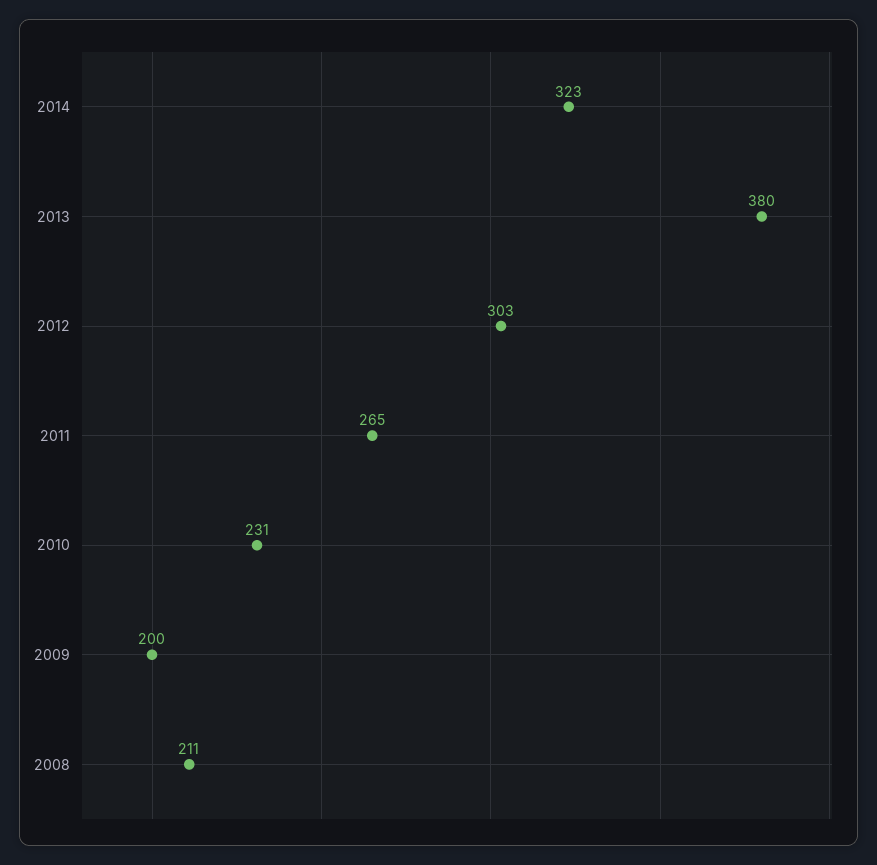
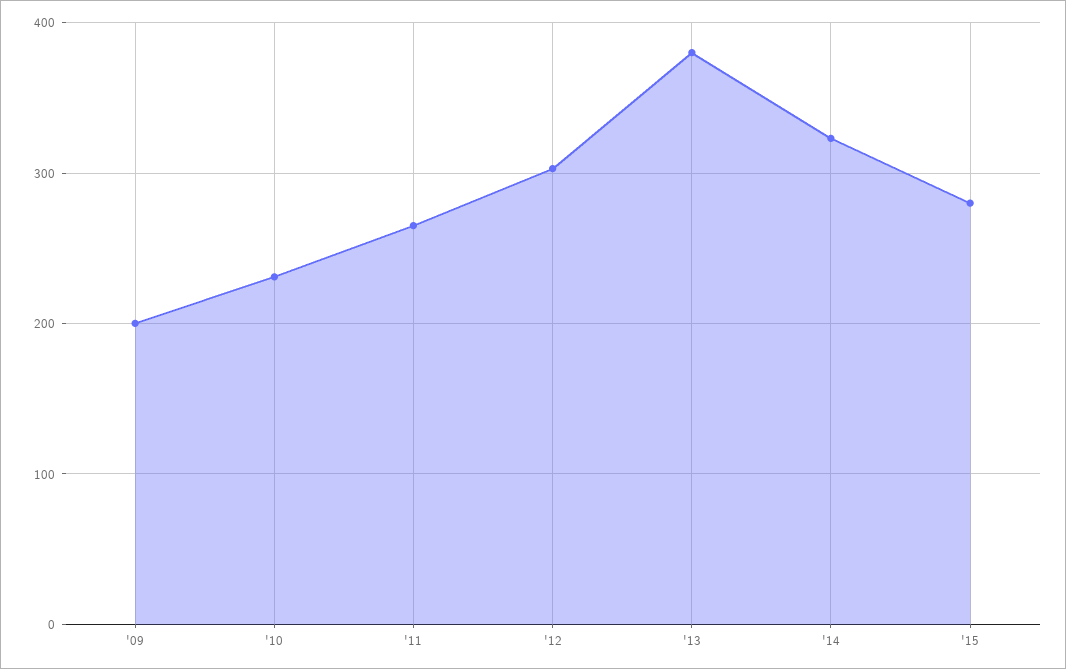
2008: 211 -> none
'15: none -> 280

